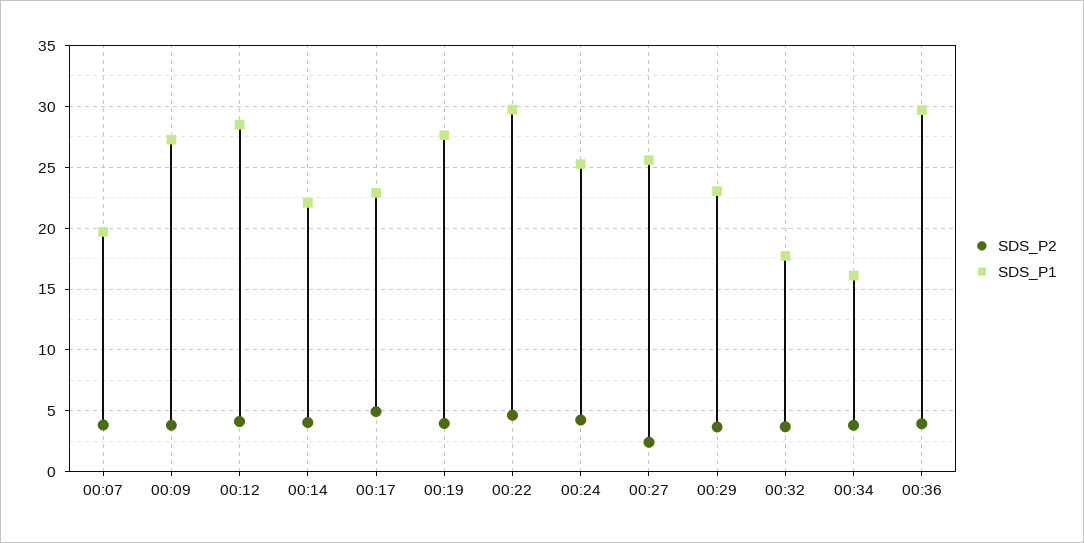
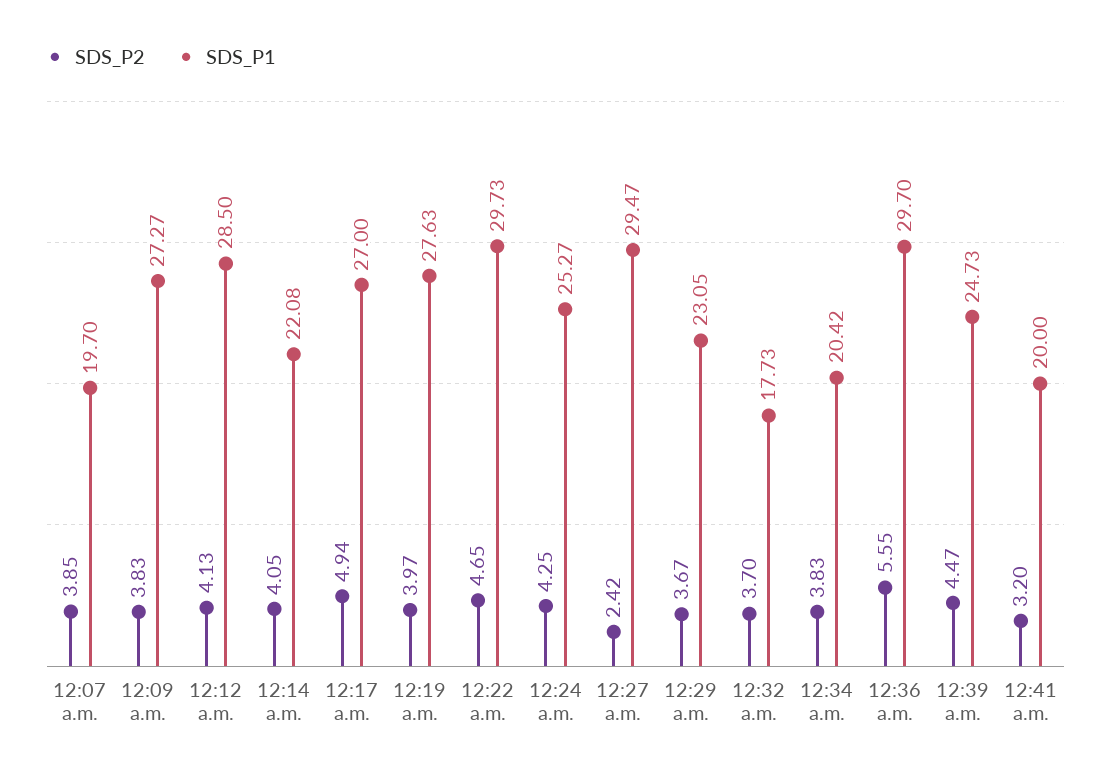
SDS_P1, 00:17: 23 -> 27
SDS_P1, 00:27: 25.5 -> 29.47
SDS_P1, 00:34: 16 -> 20.42
SDS_P2, 00:36: 4 -> 5.55
SDS_P2, 12:39 a.m.: none -> 4.47
SDS_P1, 12:39 a.m.: none -> 24.73
SDS_P2, 12:41 a.m.: none -> 3.2
SDS_P1, 12:41 a.m.: none -> 20

